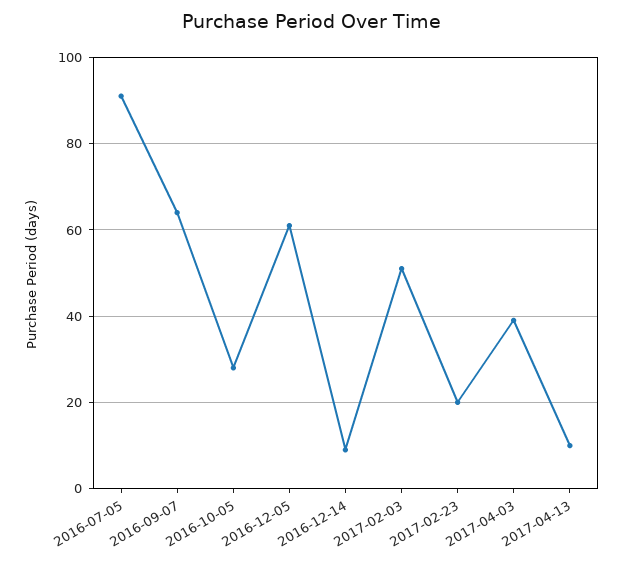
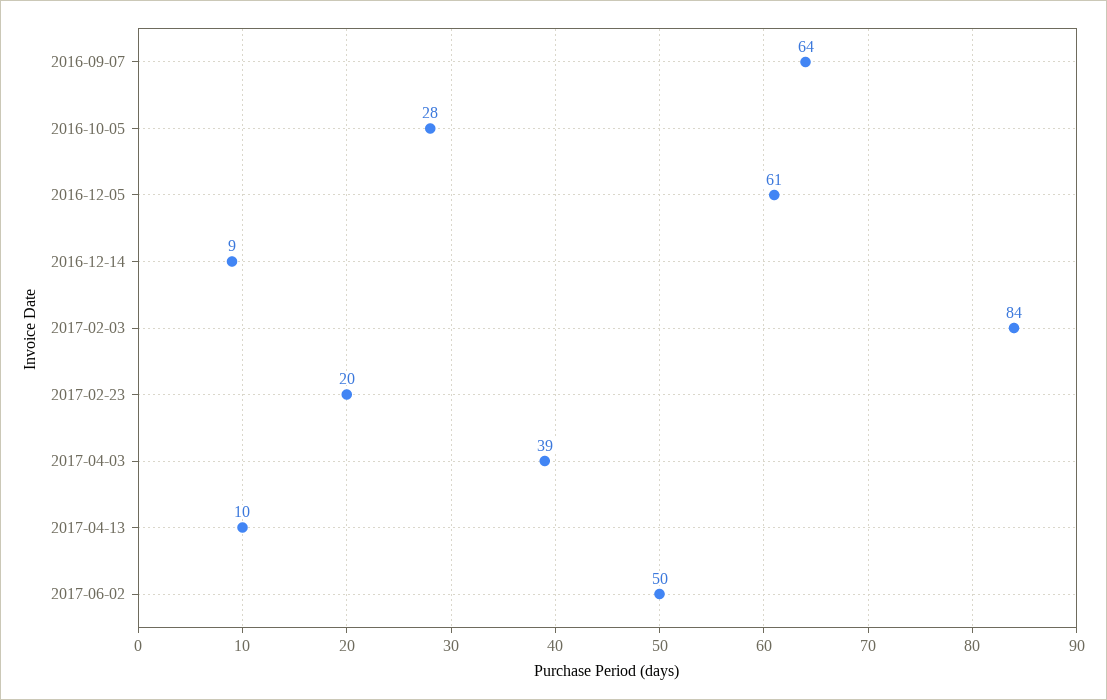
2016-07-05: 90 -> none
2017-02-03: 50 -> 84
2017-06-02: none -> 50

